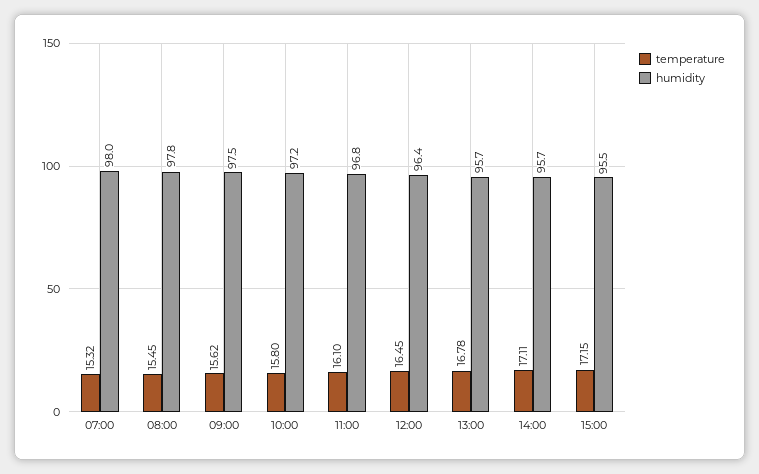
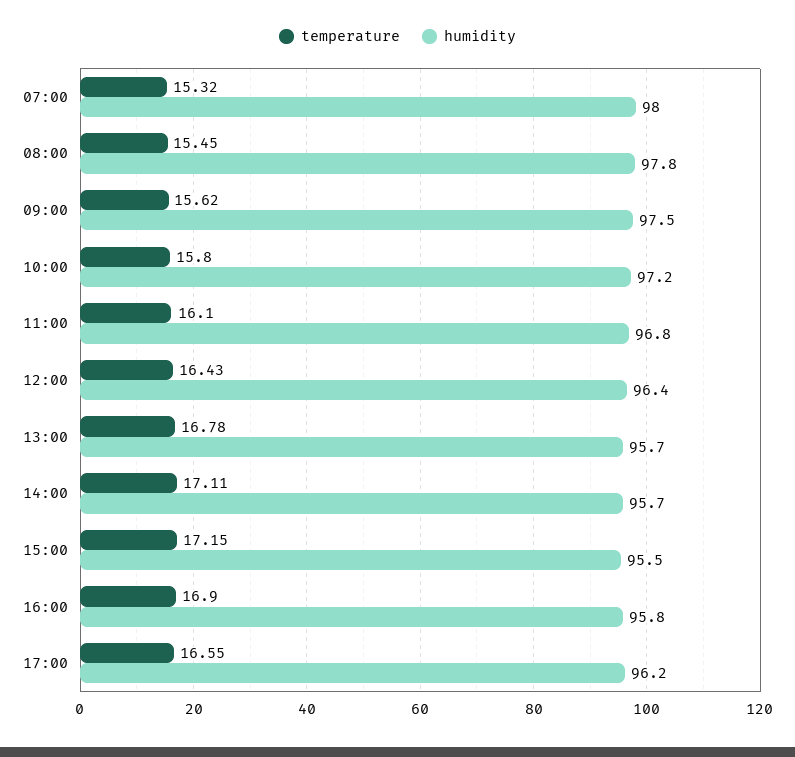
temperature, 12:00: 16.45 -> 16.43
temperature, 16:00: none -> 16.9
humidity, 16:00: none -> 95.8
temperature, 17:00: none -> 16.55
humidity, 17:00: none -> 96.2

